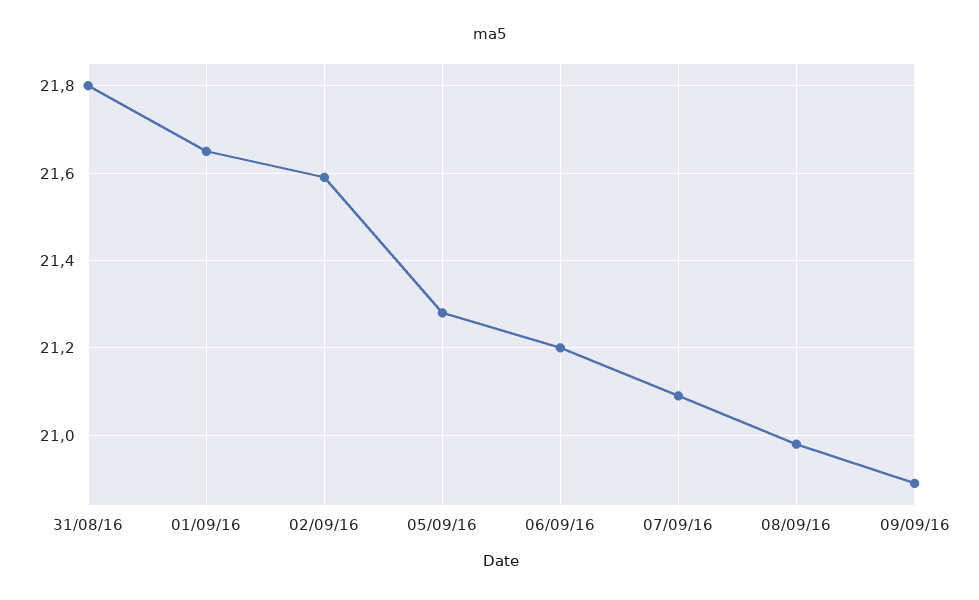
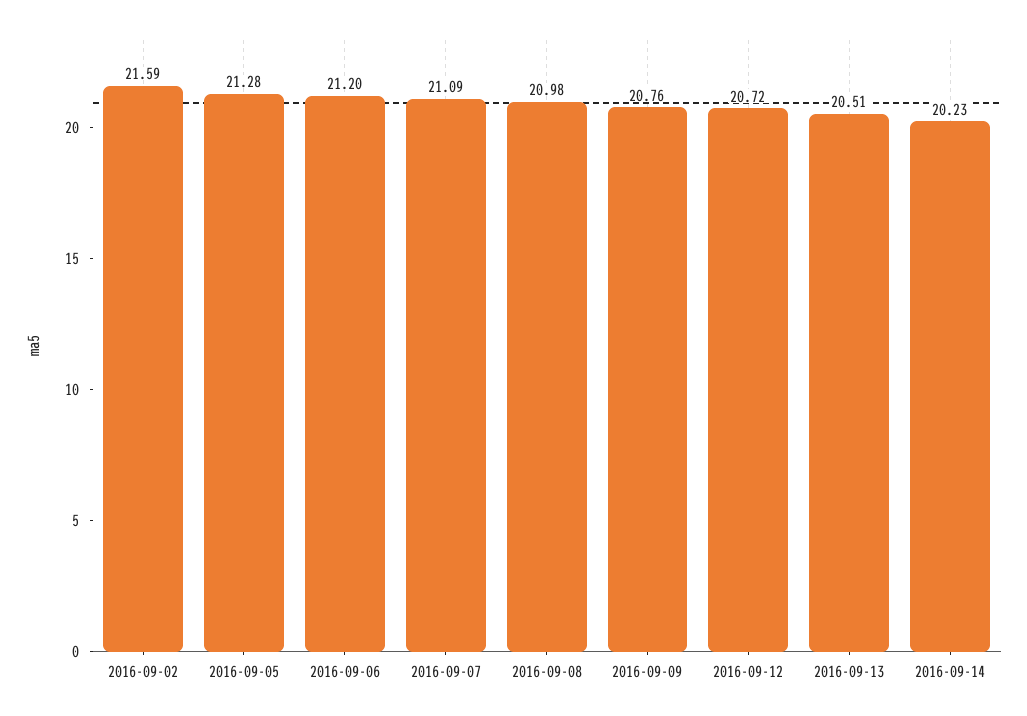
31/08/16: 21.8 -> none
01/09/16: 21.65 -> none
09/09/16: 20.9 -> 20.76
2016-09-12: none -> 20.72
2016-09-13: none -> 20.51
2016-09-14: none -> 20.23

